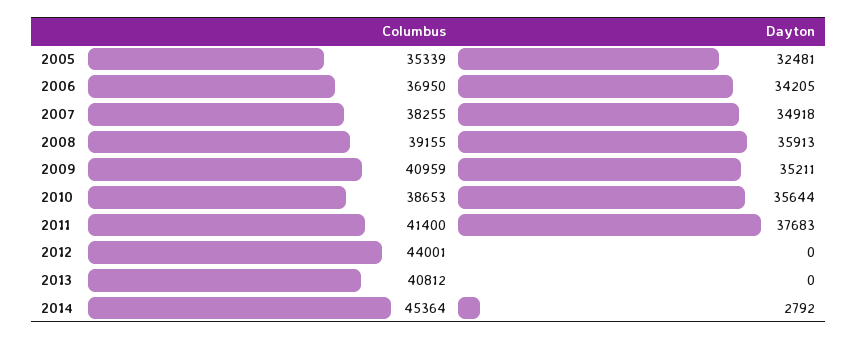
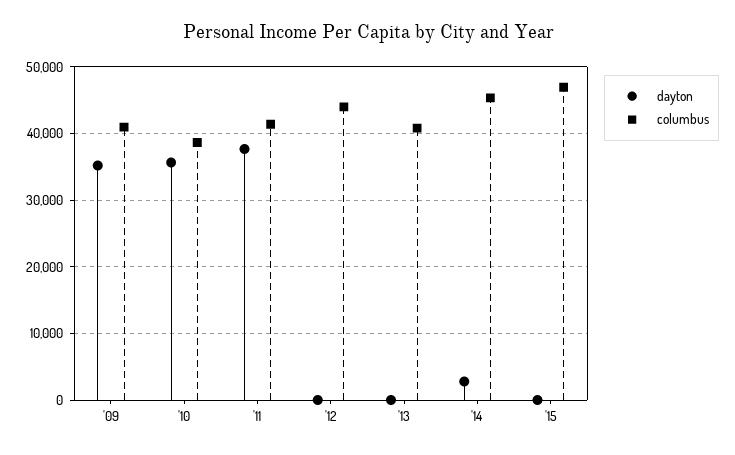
Columbus, 2005: 35339 -> none
Dayton, 2005: 32481 -> none
Columbus, 2006: 36950 -> none
Dayton, 2006: 34205 -> none
Columbus, 2007: 38255 -> none
Dayton, 2007: 34918 -> none
Columbus, 2008: 39155 -> none
Dayton, 2008: 35913 -> none
Dayton, '15: none -> 0
Columbus, '15: none -> 47000

